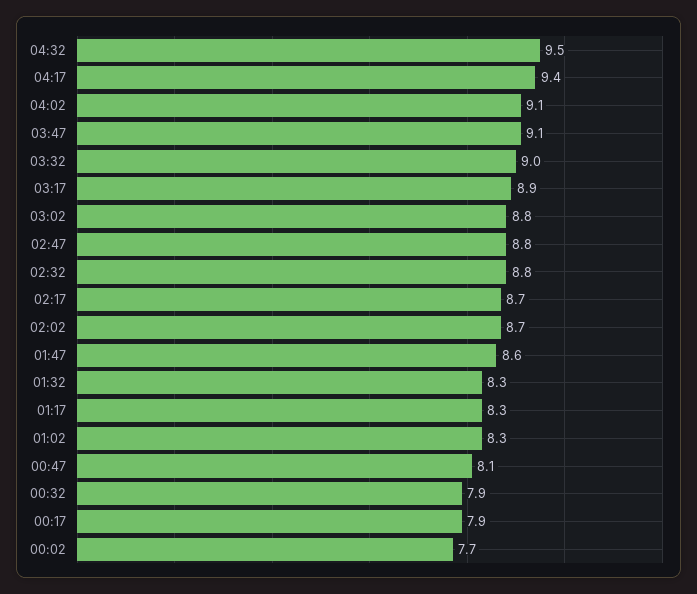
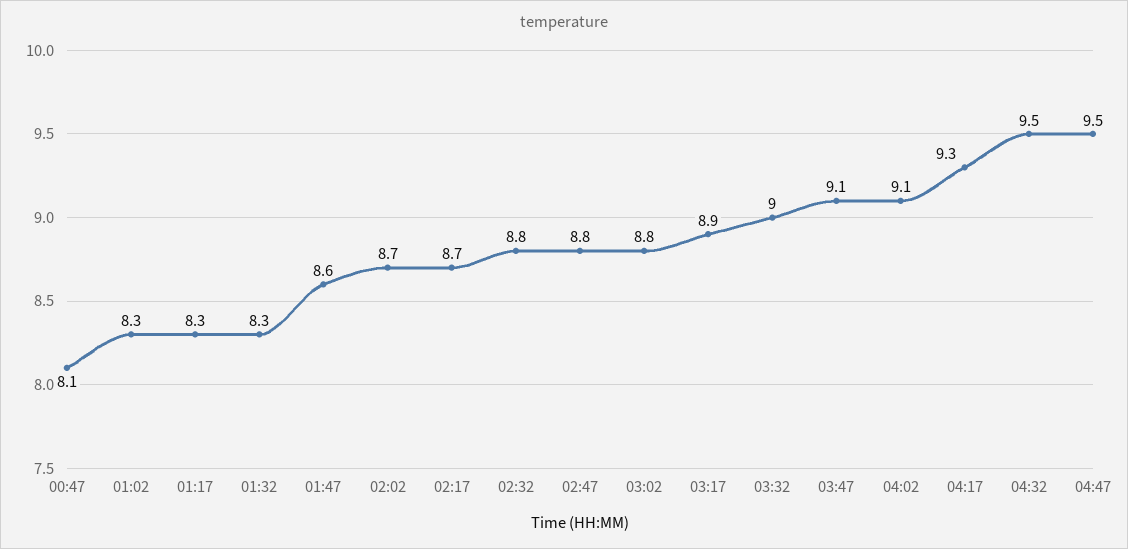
04:17: 9.4 -> 9.3
00:32: 7.9 -> none
00:17: 7.9 -> none
00:02: 7.7 -> none
04:47: none -> 9.5

